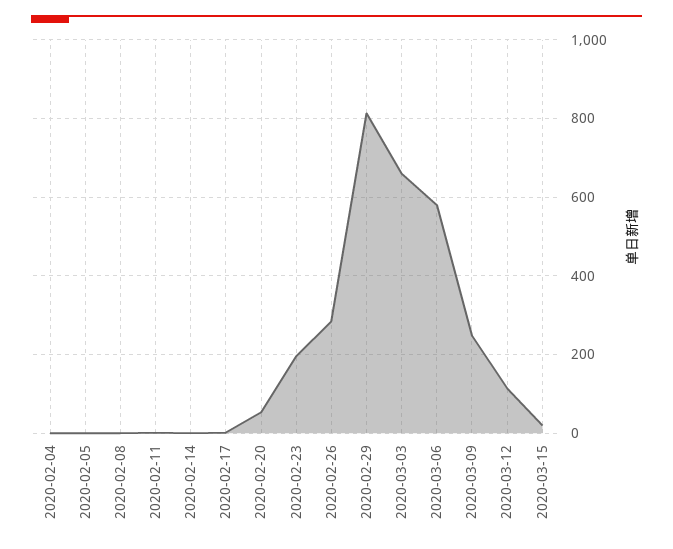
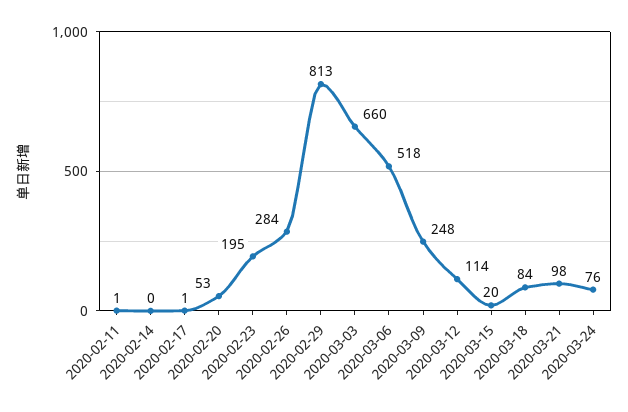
2020-02-04: 0 -> none
2020-02-05: 0 -> none
2020-02-08: 0 -> none
2020-03-06: 580 -> 518
2020-03-18: none -> 84
2020-03-21: none -> 98
2020-03-24: none -> 76

